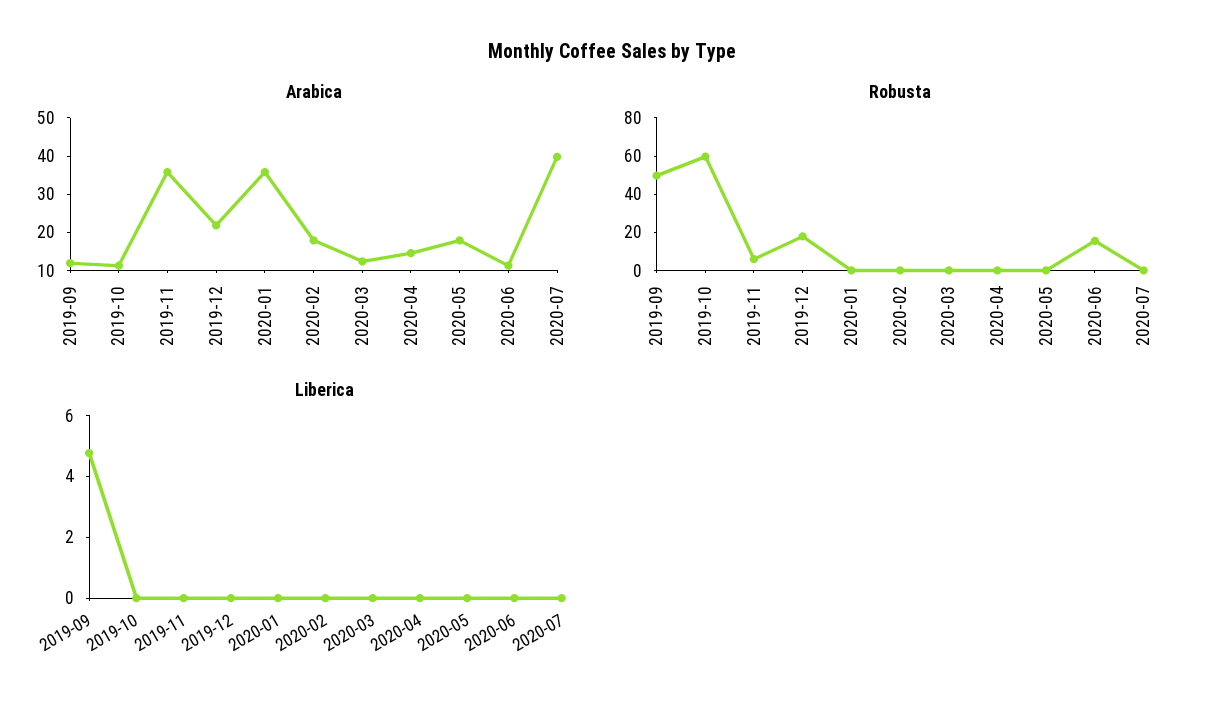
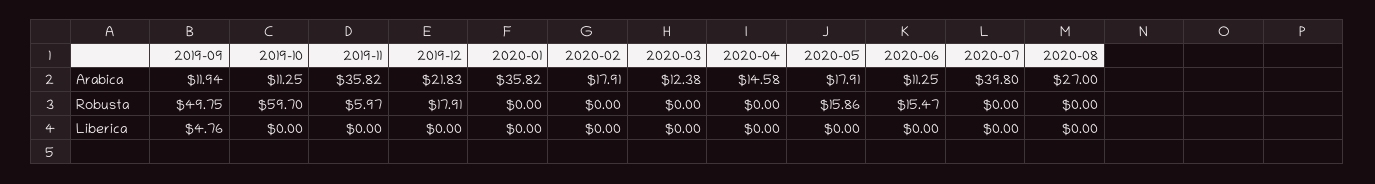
Robusta, 2020-05: 0 -> 15.86
Arabica, 2020-08: none -> 27
Robusta, 2020-08: none -> 0
Liberica, 2020-08: none -> 0

